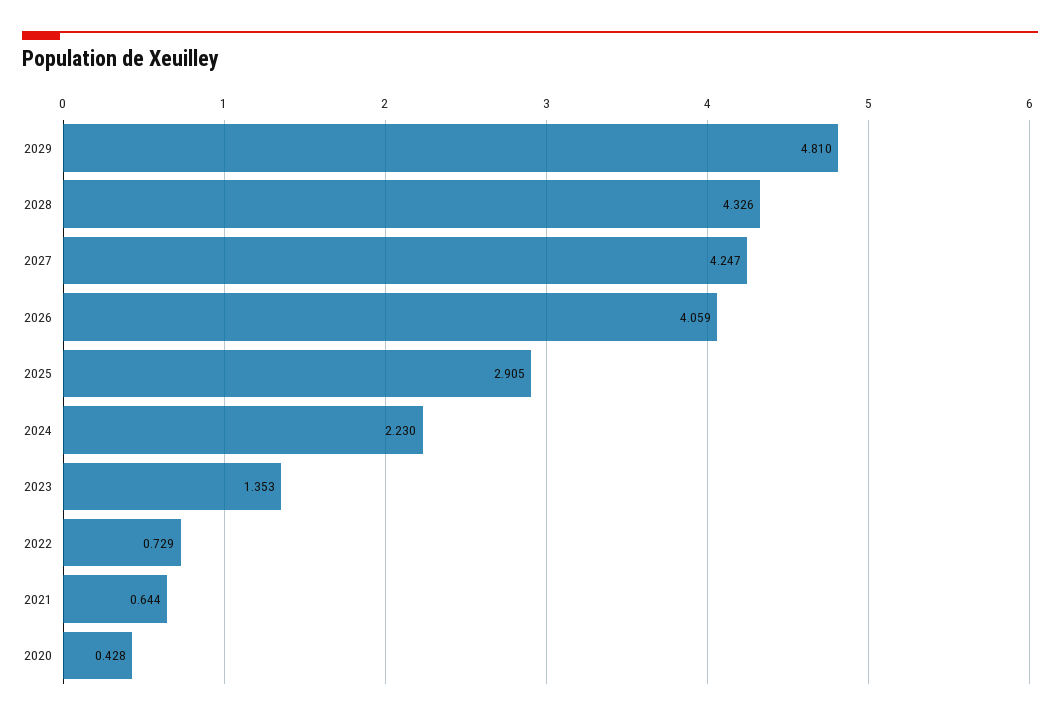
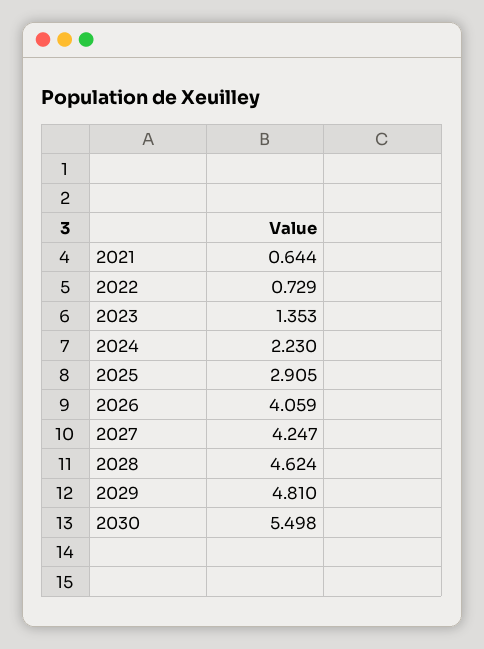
2028: 4.326 -> 4.624
2020: 0.428 -> none
2030: none -> 5.498

